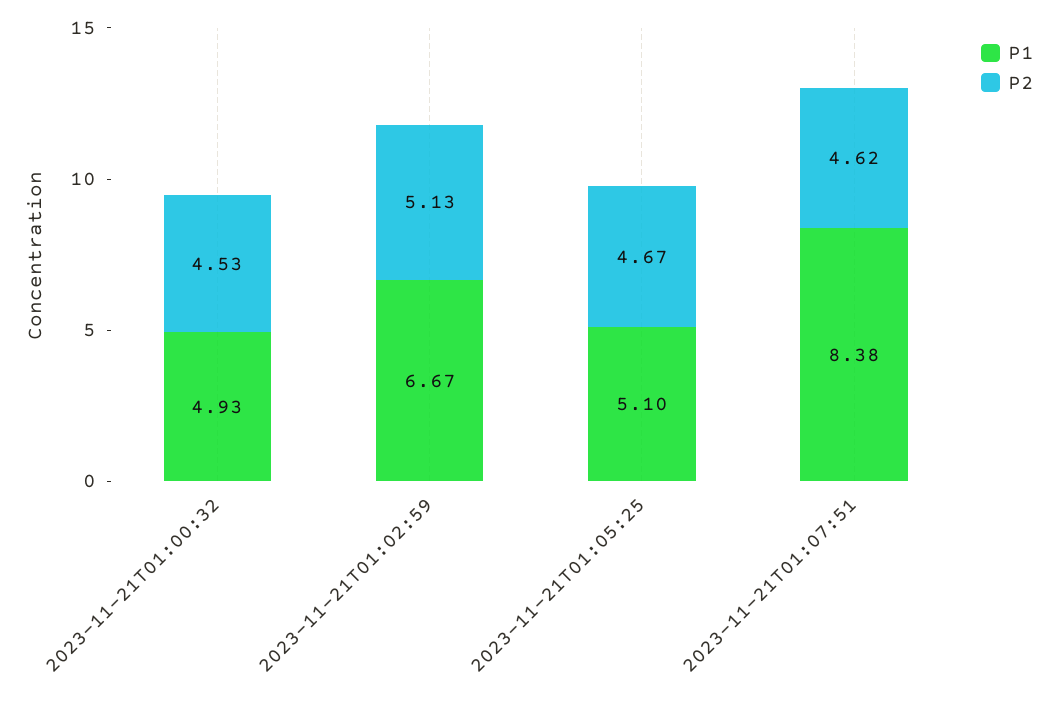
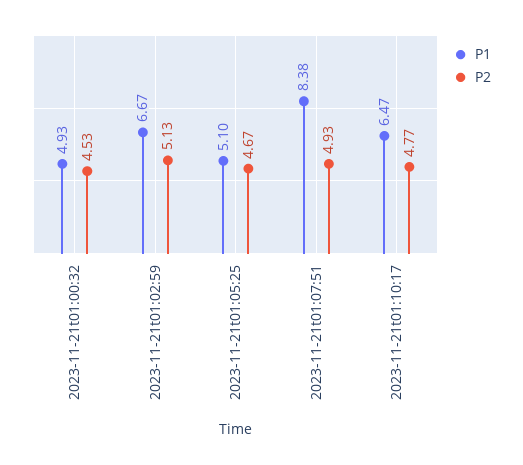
P2, 2023-11-21T01:07:51: 4.62 -> 4.93
P1, 2023-11-21t01:10:17: none -> 6.47
P2, 2023-11-21t01:10:17: none -> 4.77

